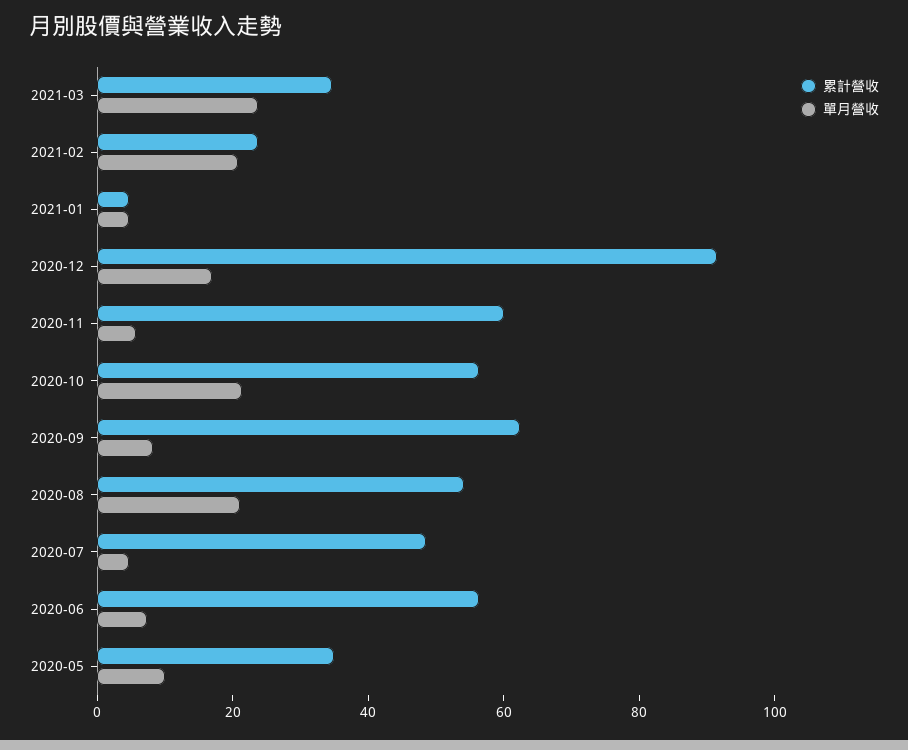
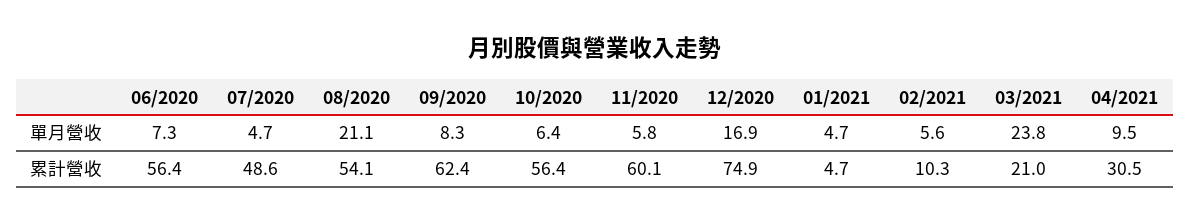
累計營收, 2021-03: 35 -> 21
累計營收, 2021-02: 25 -> 10.3
單月營收, 2021-02: 20 -> 5.6
累計營收, 2020-12: 90 -> 74.9
單月營收, 2020-10: 20 -> 6.4
累計營收, 2020-05: 35 -> none
單月營收, 2020-05: 10 -> none
單月營收, 04/2021: none -> 9.5
累計營收, 04/2021: none -> 30.5

